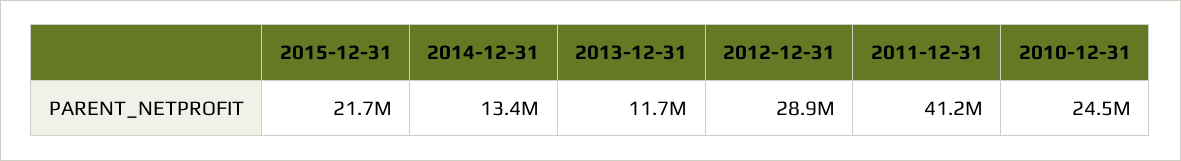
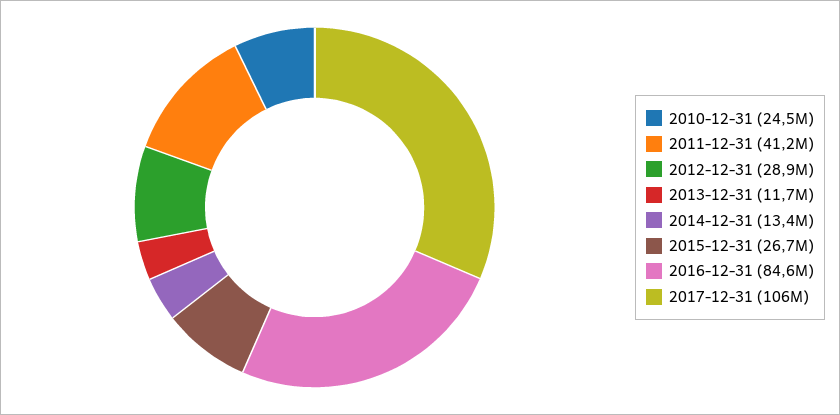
2015-12-31: 21700000 -> 26700000
2016-12-31: none -> 84600000
2017-12-31: none -> 106000000

